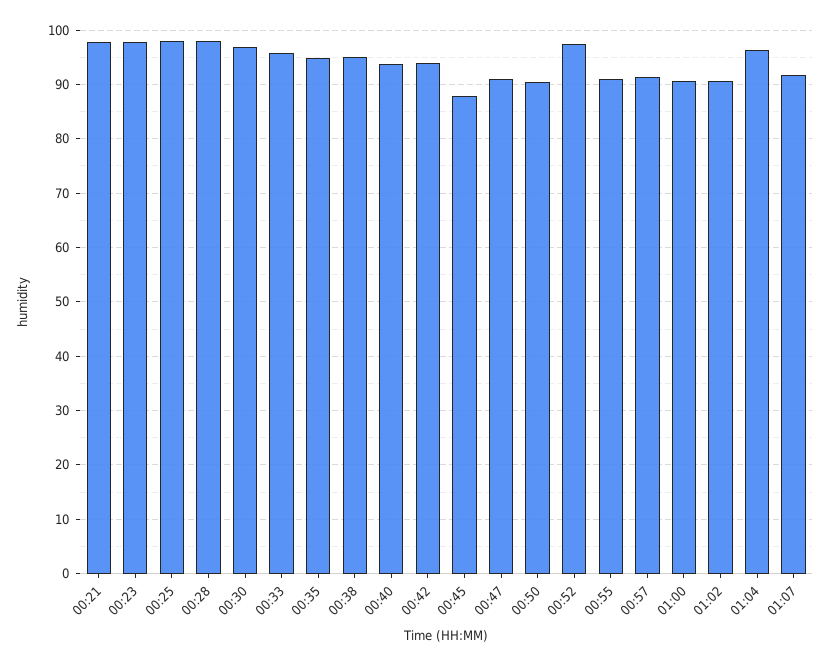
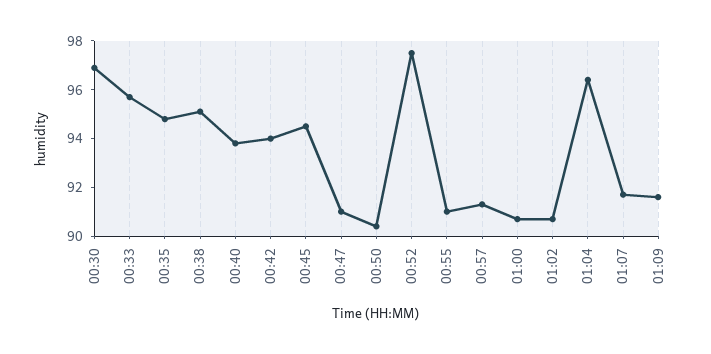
00:21: 98 -> none
00:23: 98 -> none
00:25: 98 -> none
00:28: 98 -> none
00:45: 88 -> 94.5
01:09: none -> 91.5

